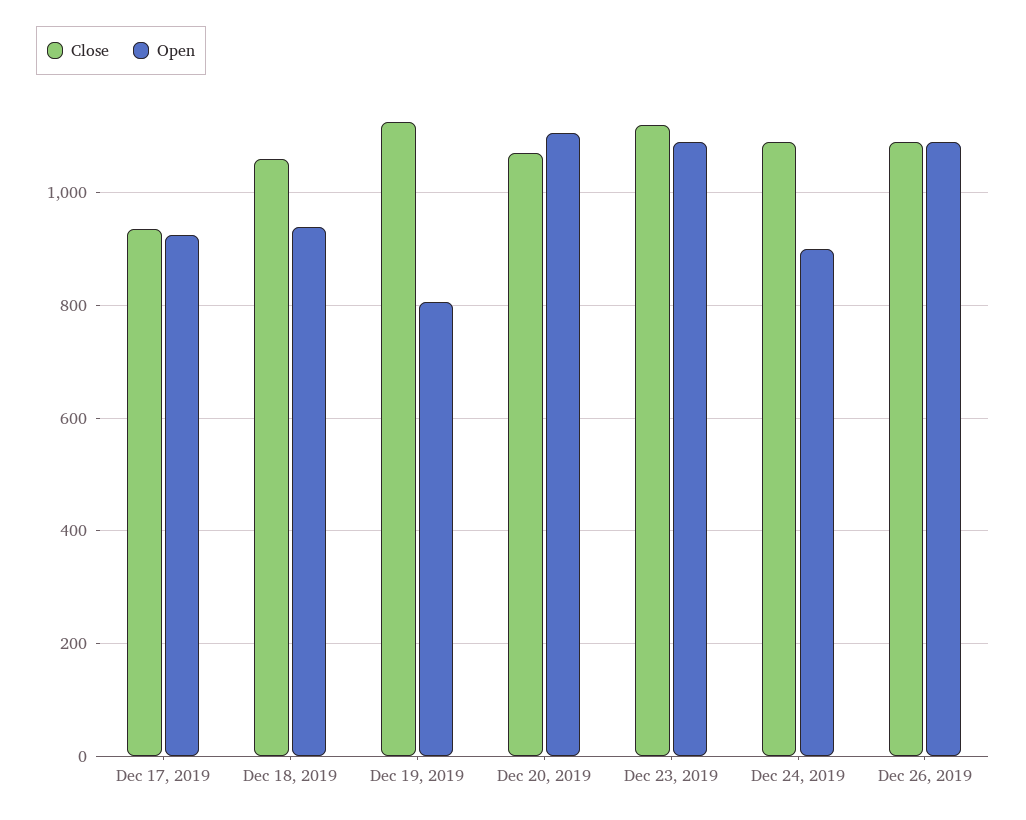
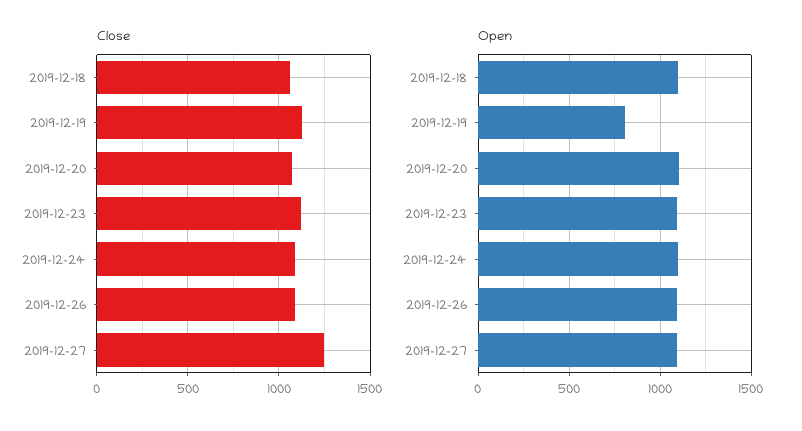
Close, Dec 17, 2019: 940 -> none
Open, Dec 17, 2019: 920 -> none
Open, Dec 18, 2019: 940 -> 1100
Open, Dec 24, 2019: 900 -> 1100
Close, 2019-12-27: none -> 1250
Open, 2019-12-27: none -> 1100

